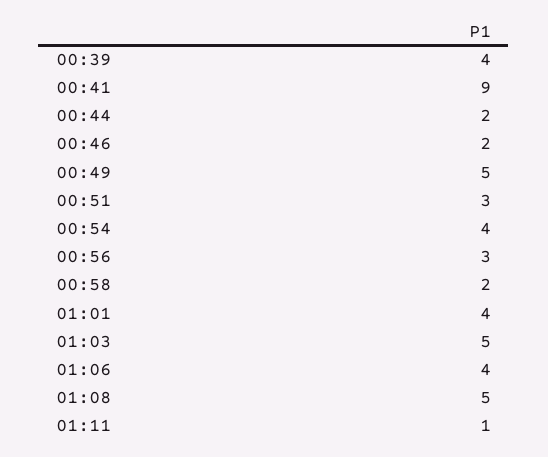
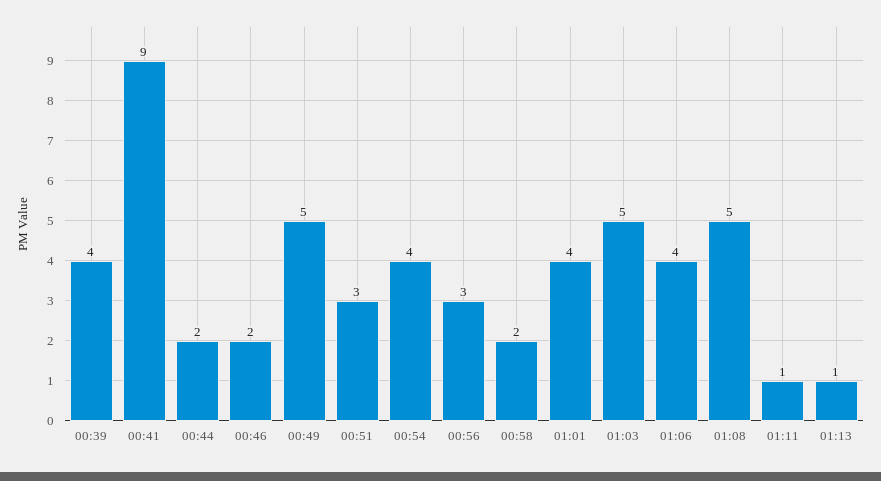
01:13: none -> 1

